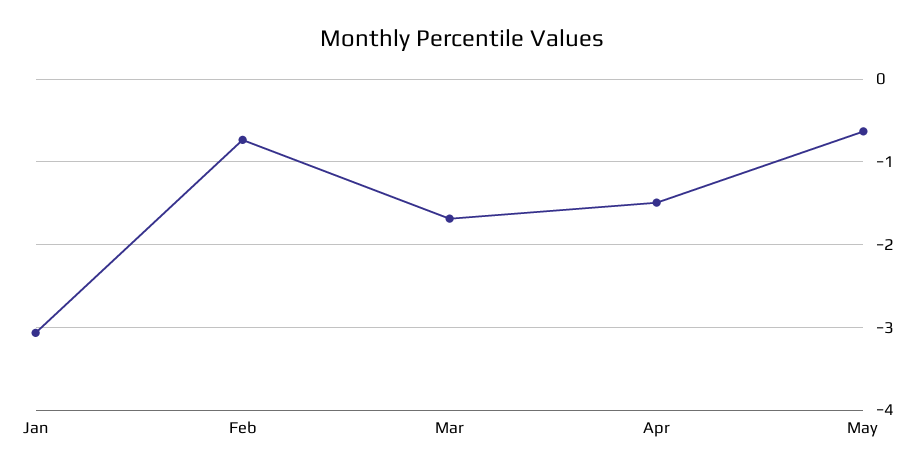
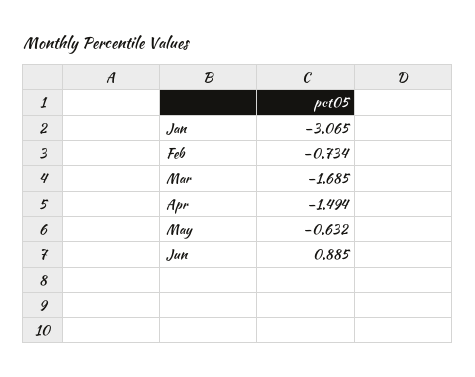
Jun: none -> 0.885

